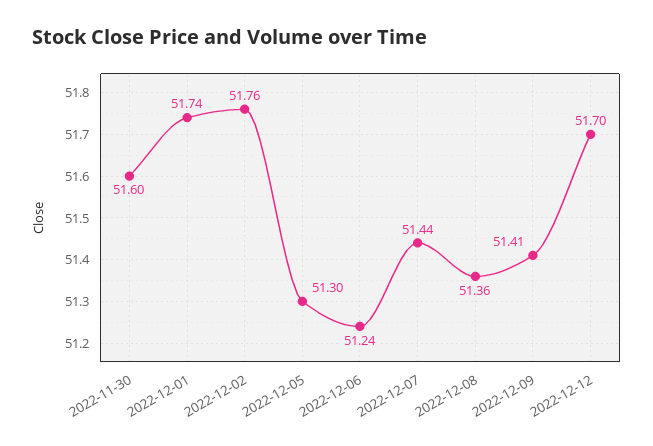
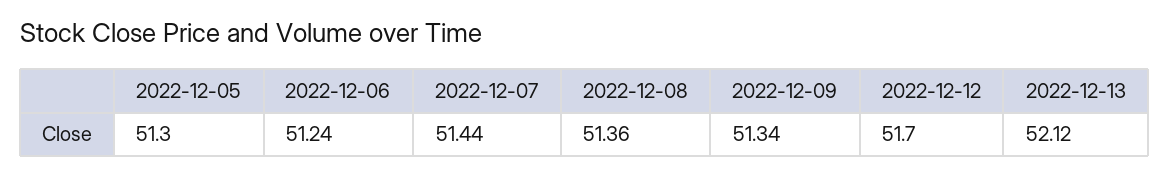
2022-11-30: 51.6 -> none
2022-12-01: 51.74 -> none
2022-12-02: 51.76 -> none
2022-12-09: 51.41 -> 51.34
2022-12-13: none -> 52.12

